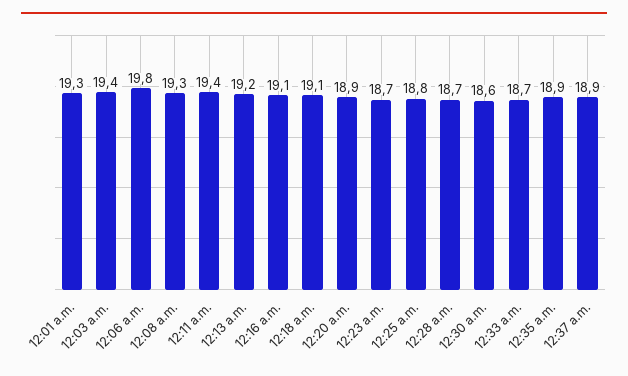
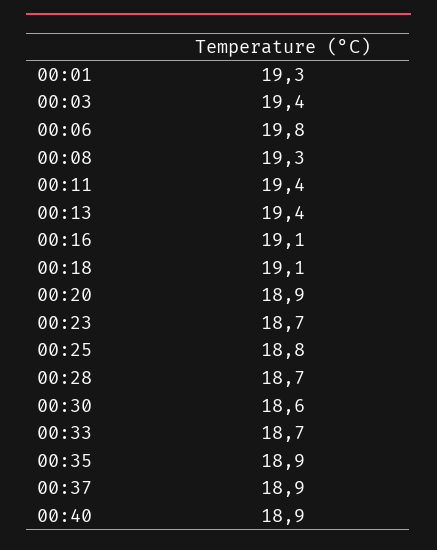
12:13 a.m.: 19.2 -> 19.4
00:40: none -> 18.9

